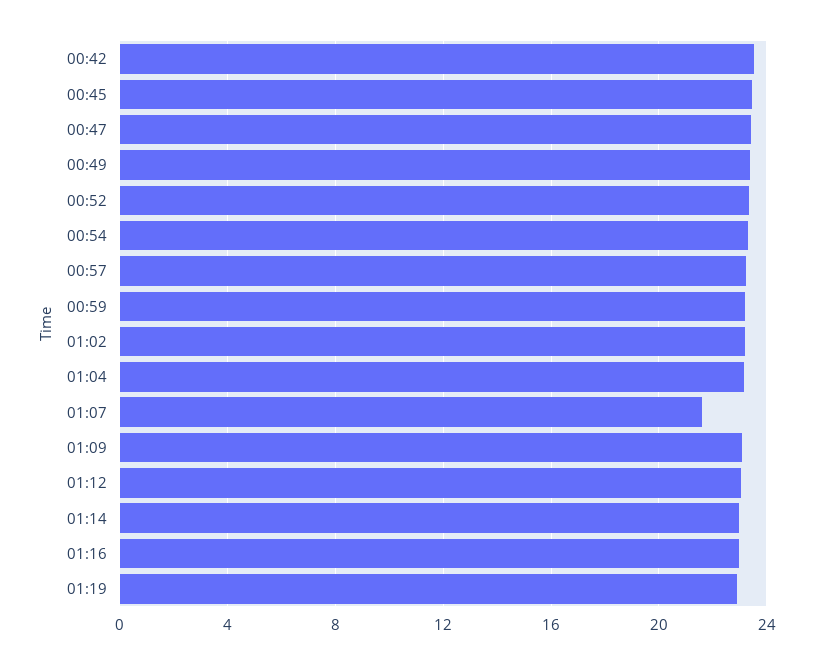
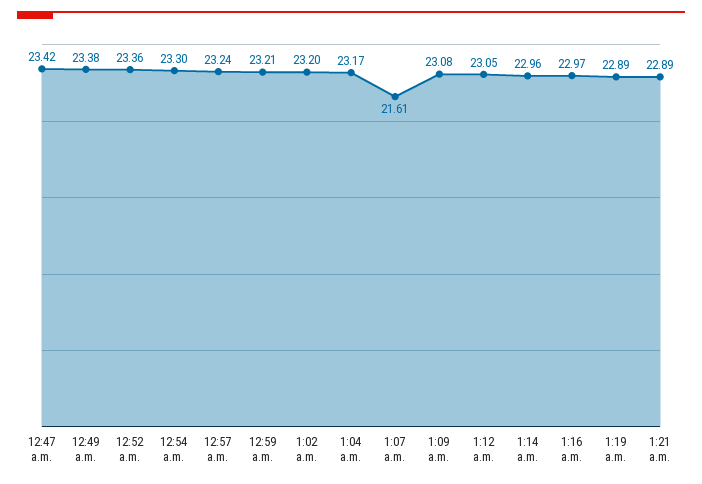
00:42: 23.5 -> none
00:45: 23.5 -> none
1:21 a.m.: none -> 22.89

